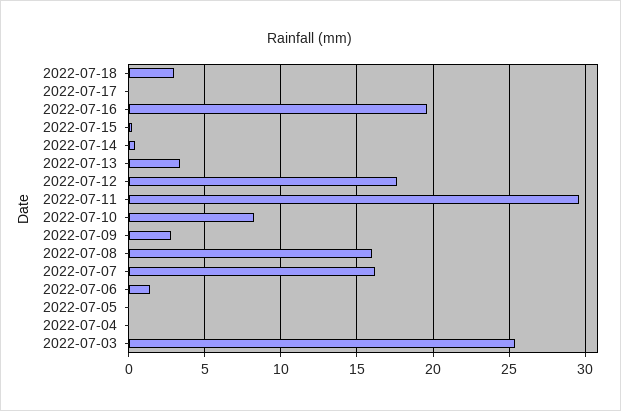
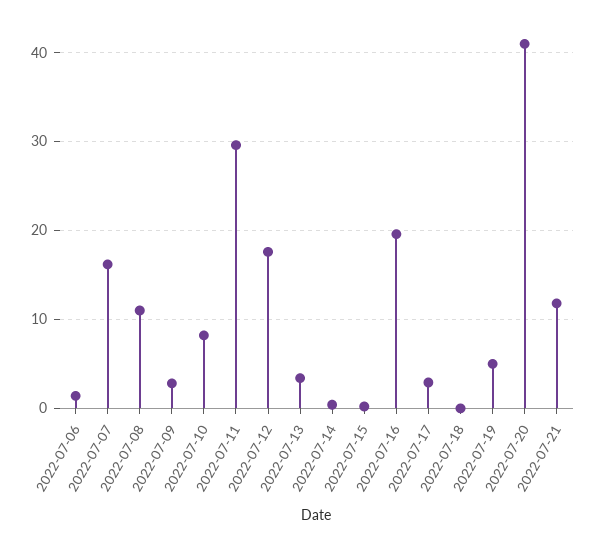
2022-07-18: 3 -> 0
2022-07-17: 0 -> 3
2022-07-08: 16 -> 11
2022-07-05: 0 -> none
2022-07-04: 0 -> none
2022-07-03: 25.5 -> none
2022-07-19: none -> 5
2022-07-20: none -> 41
2022-07-21: none -> 12

